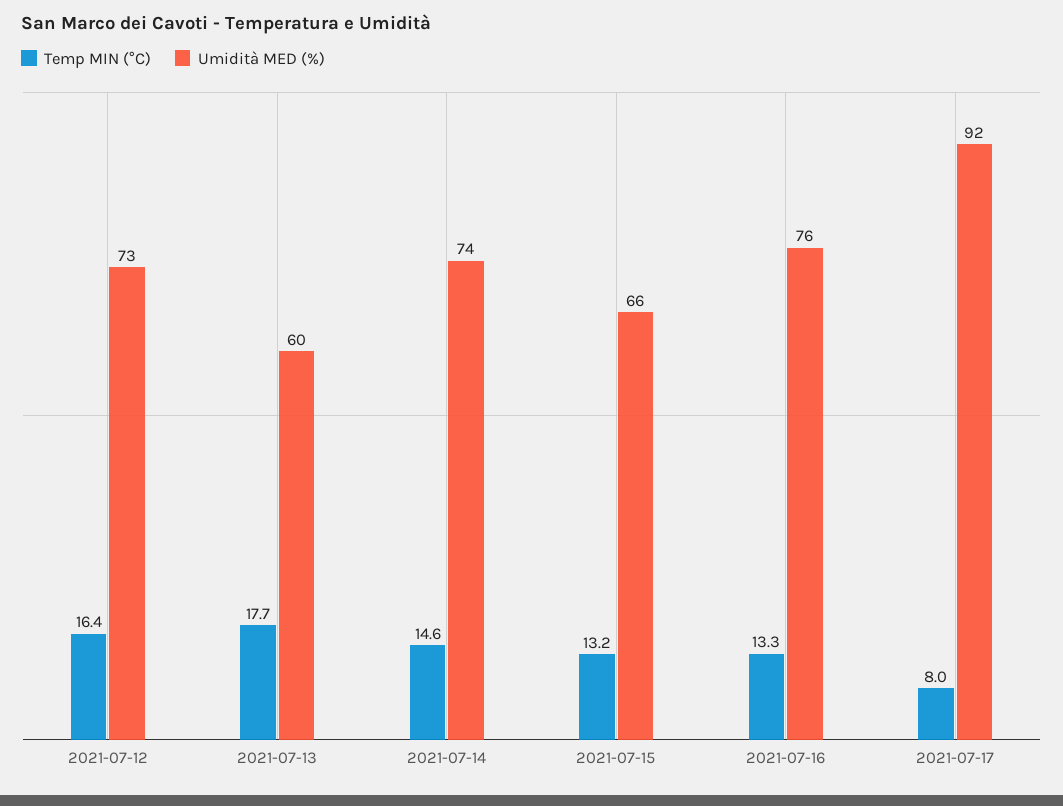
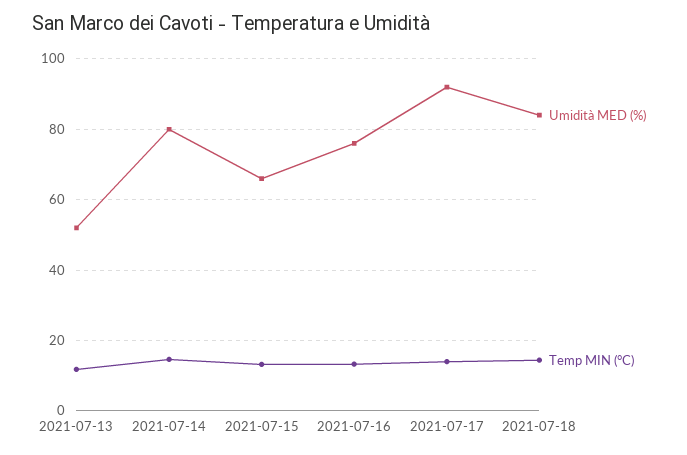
Temp MIN (°C), 2021-07-12: 16.4 -> none
Umidità MED (%), 2021-07-12: 73 -> none
Temp MIN (°C), 2021-07-13: 17.7 -> 12
Umidità MED (%), 2021-07-13: 60 -> 52
Umidità MED (%), 2021-07-14: 74 -> 80
Temp MIN (°C), 2021-07-17: 8 -> 14
Umidità MED (%), 2021-07-18: none -> 84
Temp MIN (°C), 2021-07-18: none -> 14

